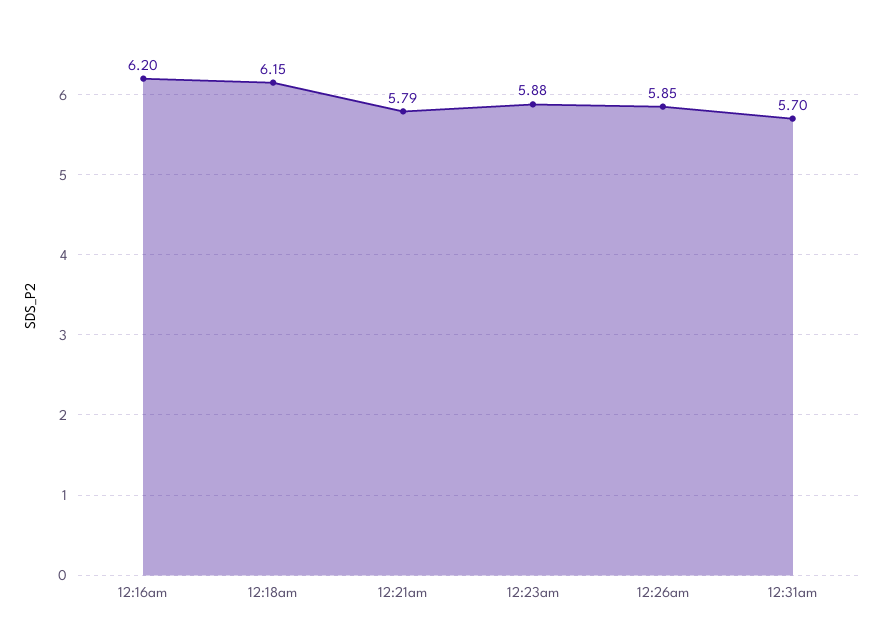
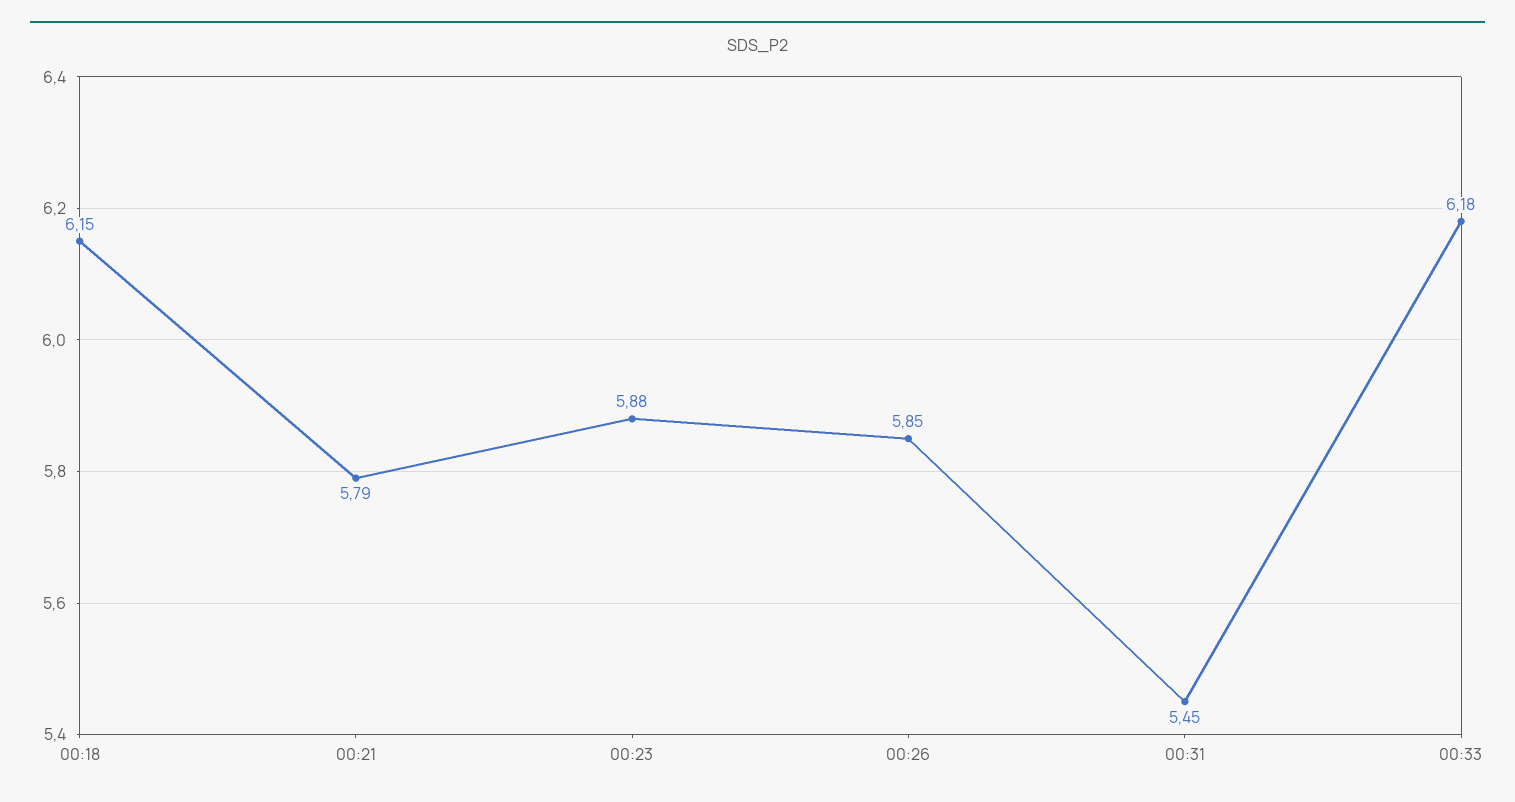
12:16am: 6.2 -> none
12:31am: 5.7 -> 5.45
00:33: none -> 6.18

